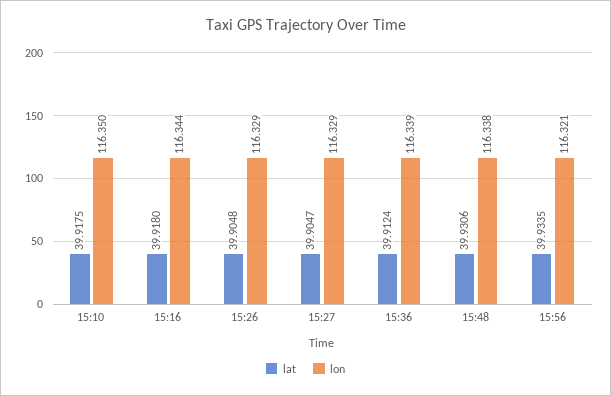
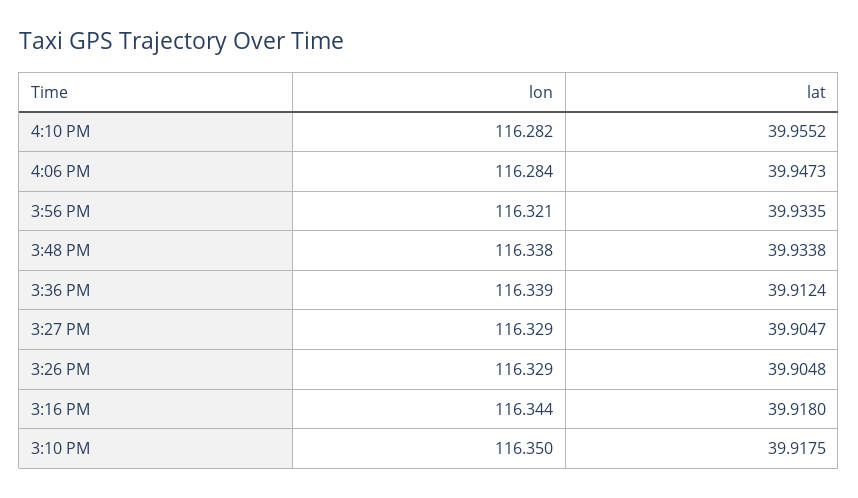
lat, 15:48: 39.9306 -> 39.9338
lon, 4:10 PM: none -> 116.282
lat, 4:10 PM: none -> 39.9552
lon, 4:06 PM: none -> 116.284
lat, 4:06 PM: none -> 39.9473

